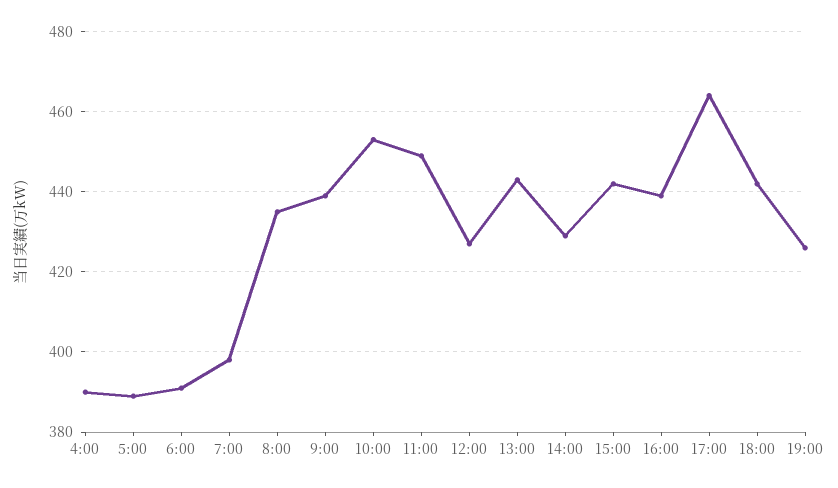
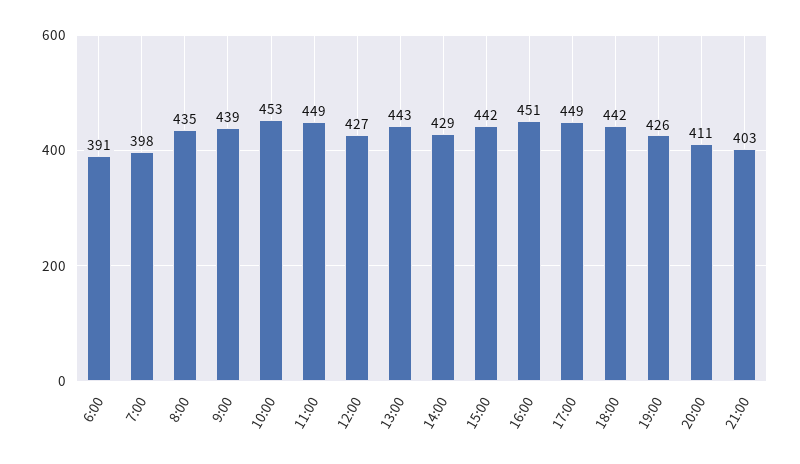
4:00: 390 -> none
5:00: 390 -> none
16:00: 440 -> 451
17:00: 465 -> 449
20:00: none -> 411
21:00: none -> 403

